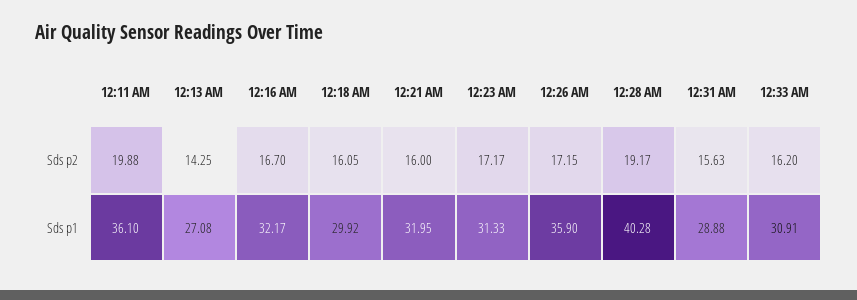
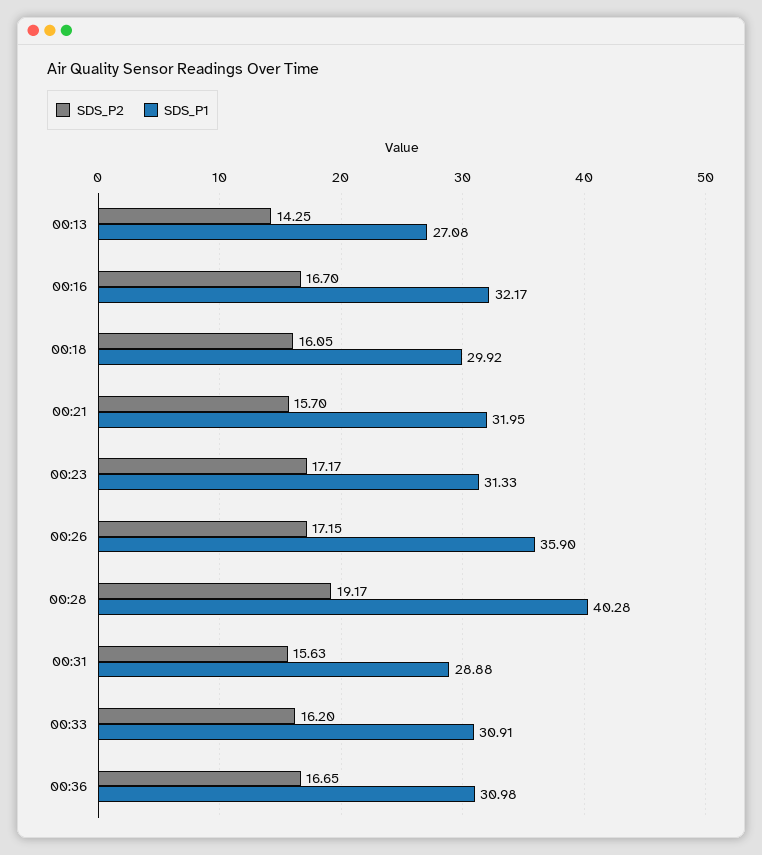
Sds p2, 12:11 AM: 19.88 -> none
Sds p2, 12:21 AM: 16 -> 15.7
Sds p1, 12:11 AM: 36.1 -> none
Sds p2, 00:36: none -> 16.65
Sds p1, 00:36: none -> 30.98

